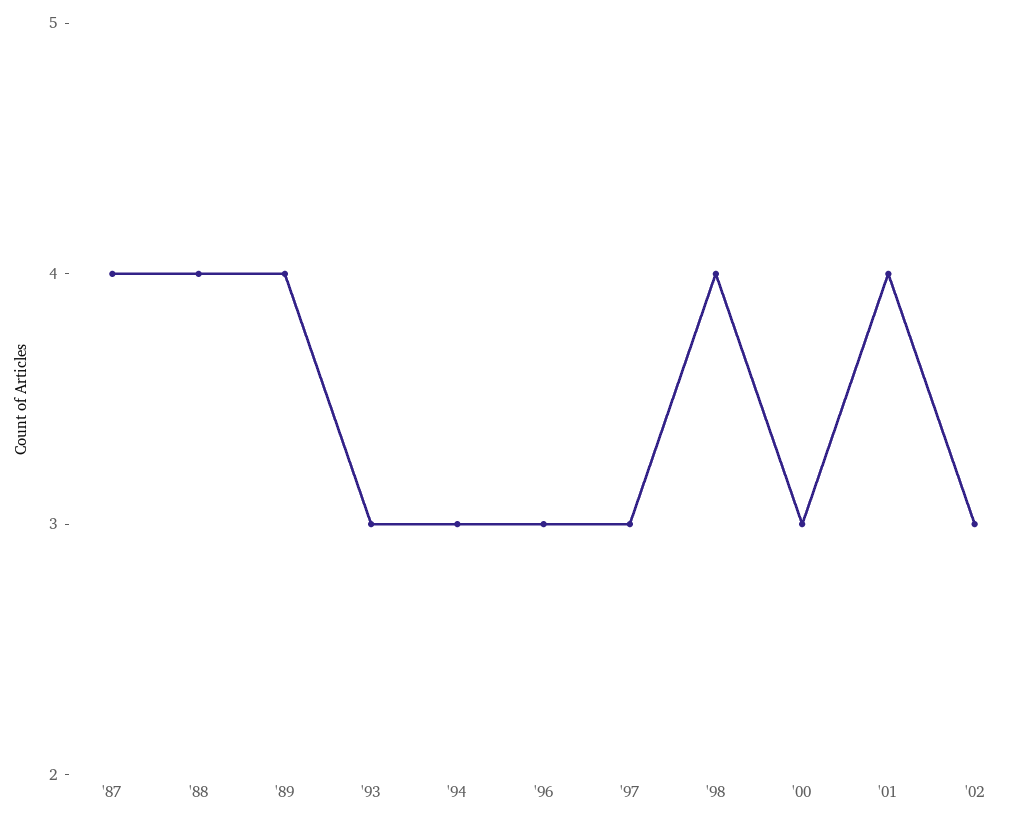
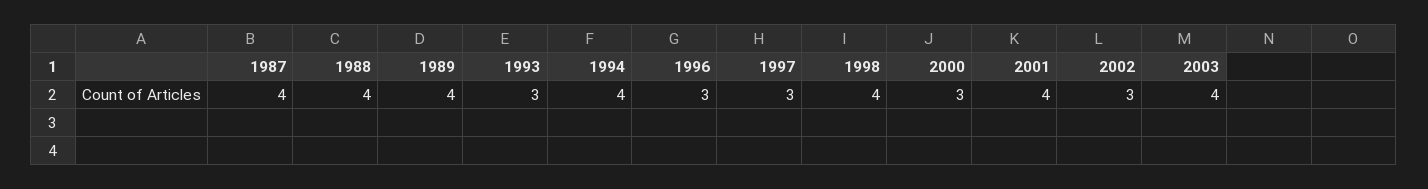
'94: 3 -> 4
2003: none -> 4

